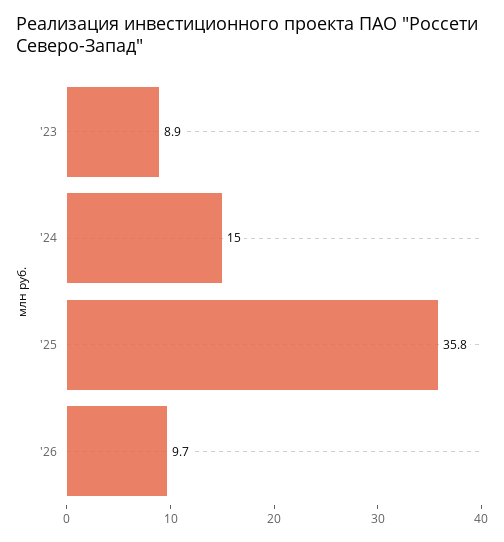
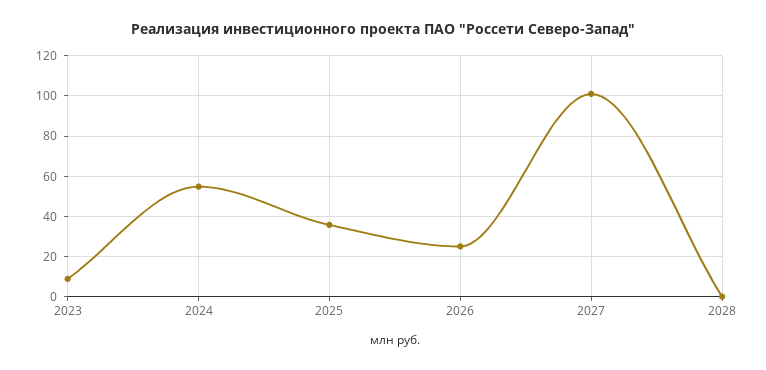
'24: 15 -> 55
'26: 9.7 -> 25
2027: none -> 100
2028: none -> 0

